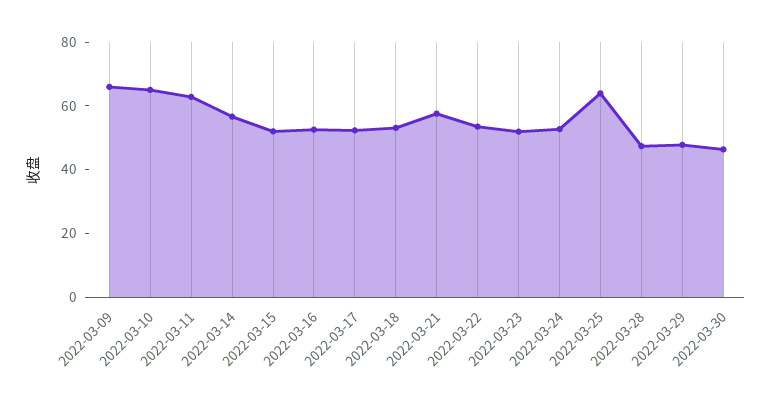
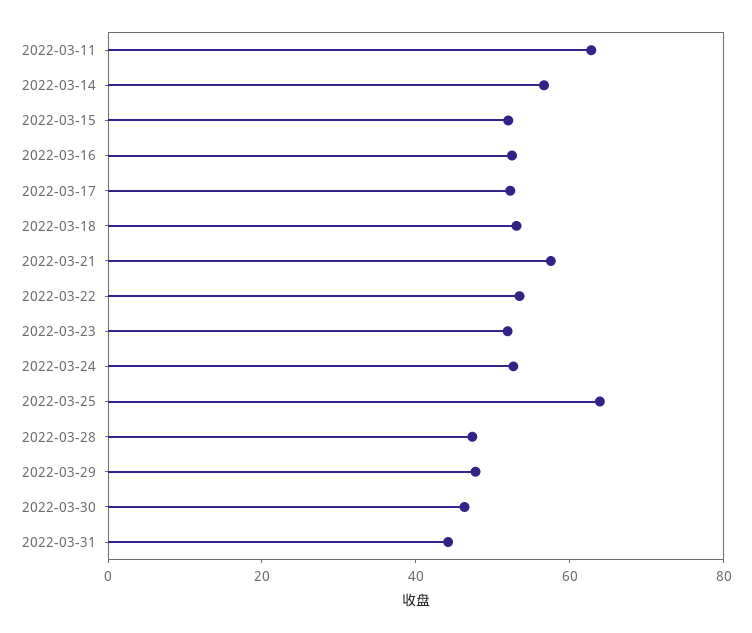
2022-03-09: 65 -> none
2022-03-10: 65 -> none
2022-03-31: none -> 45

